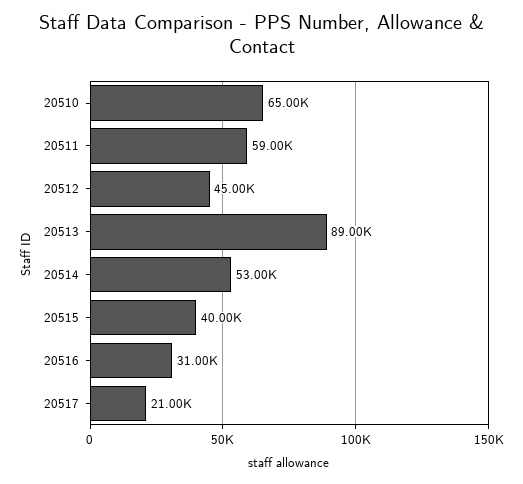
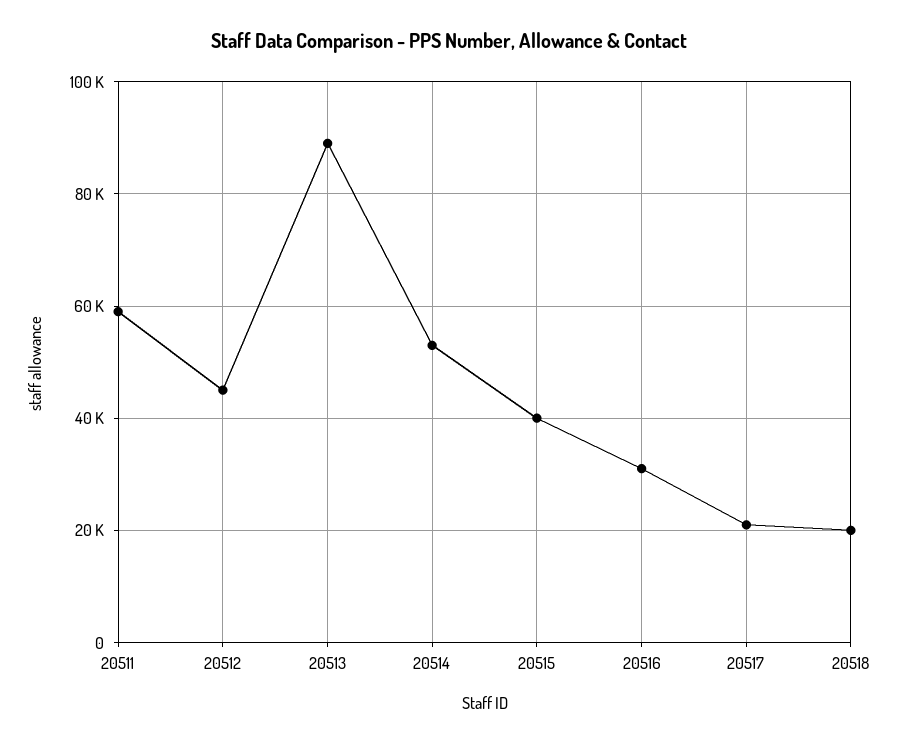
20510: 65000 -> none
20518: none -> 20000

